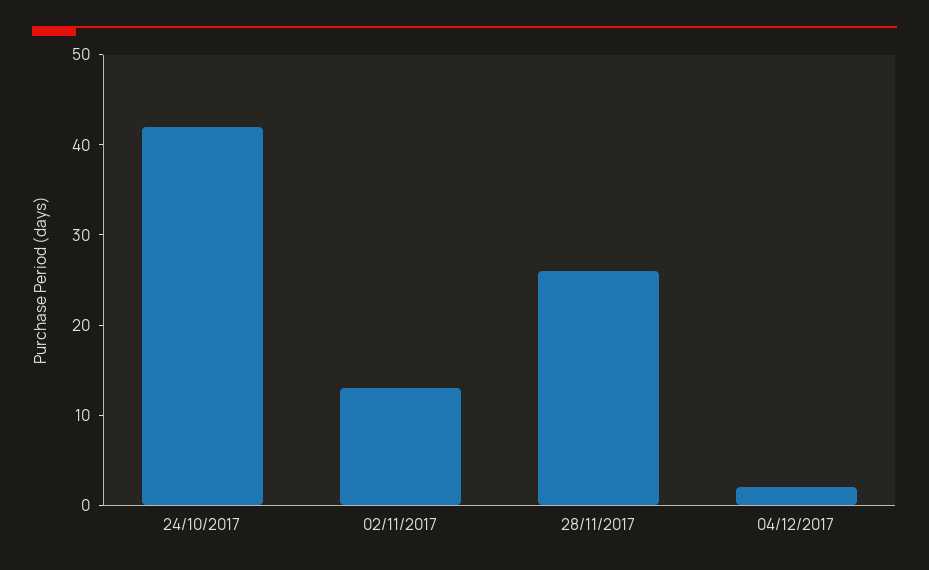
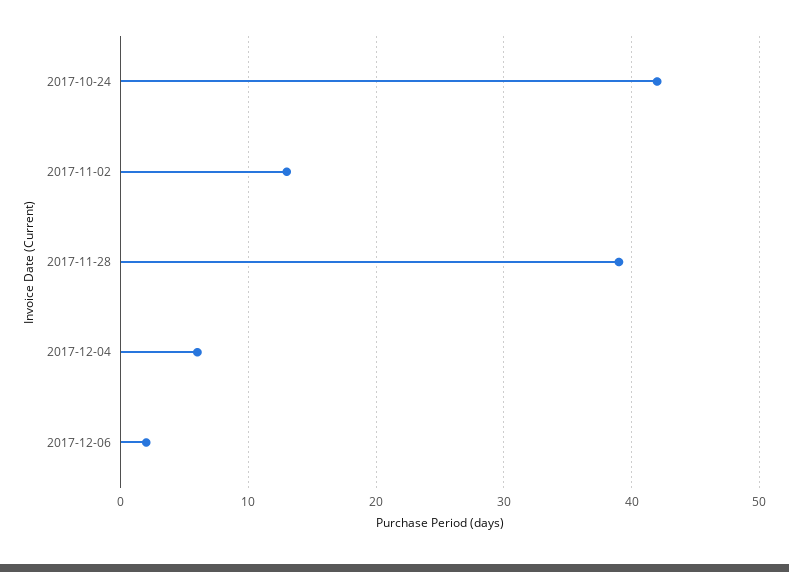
28/11/2017: 26 -> 39
04/12/2017: 2 -> 6
2017-12-06: none -> 2

